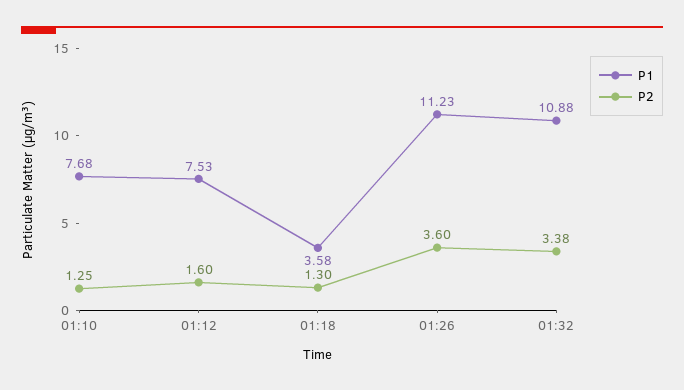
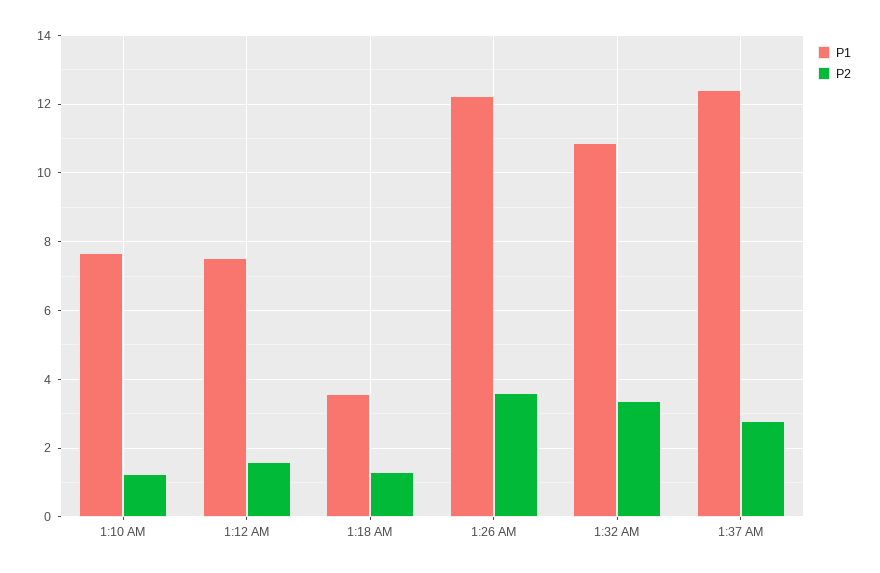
P1, 01:26: 11.23 -> 12.2
P1, 1:37 AM: none -> 12.4
P2, 1:37 AM: none -> 2.8

